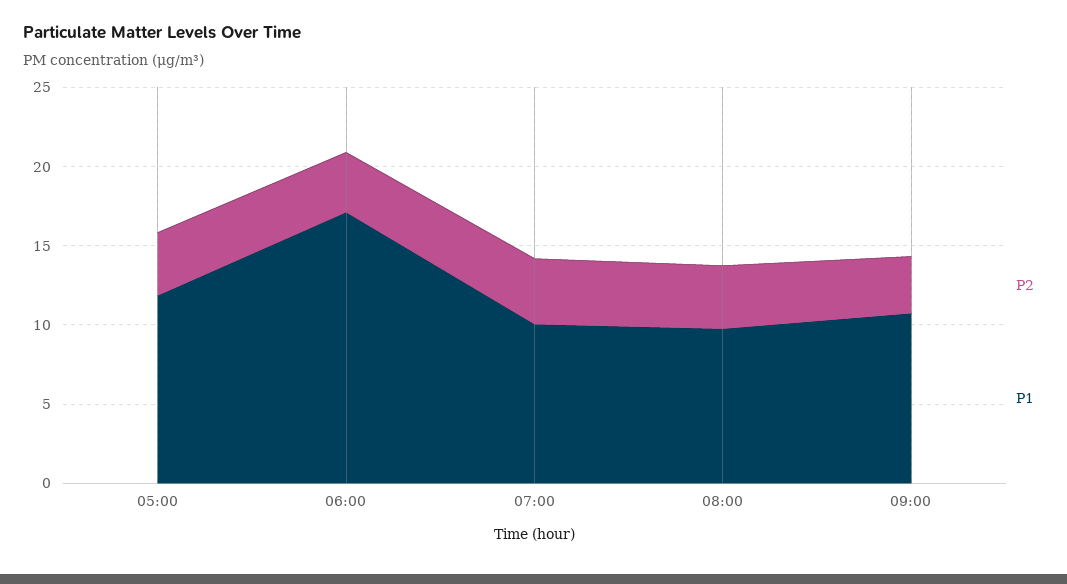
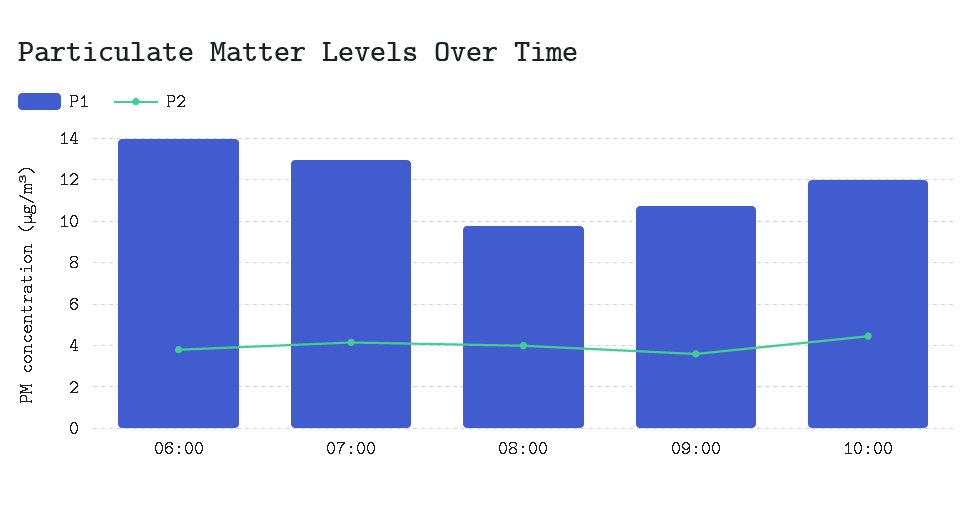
P2, 05:00: 4 -> none
P1, 05:00: 12 -> none
P1, 06:00: 17 -> 14
P1, 07:00: 10 -> 13
P1, 10:00: none -> 12
P2, 10:00: none -> 4.5

